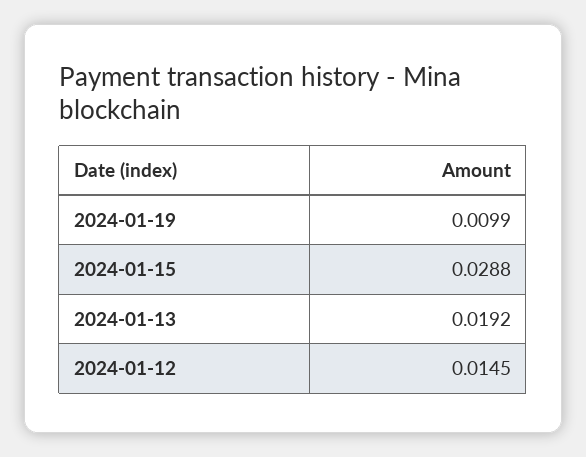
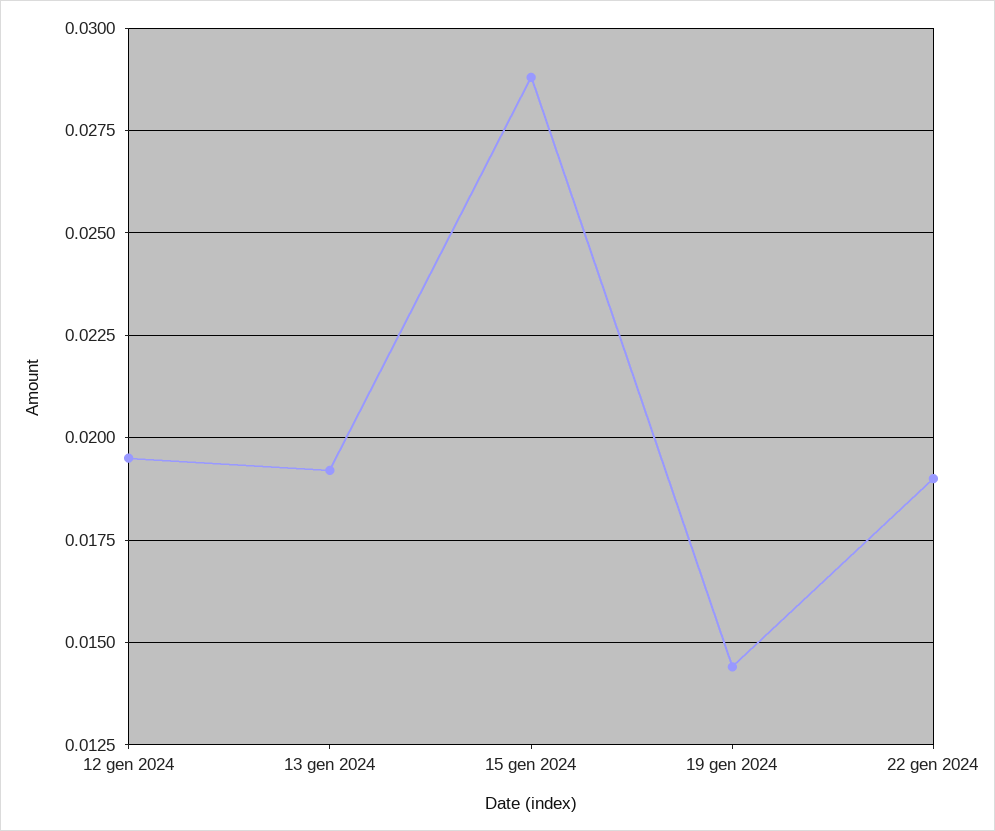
2024-01-19: 0.0099 -> 0.0145
2024-01-12: 0.0145 -> 0.0195
22 gen 2024: none -> 0.019

